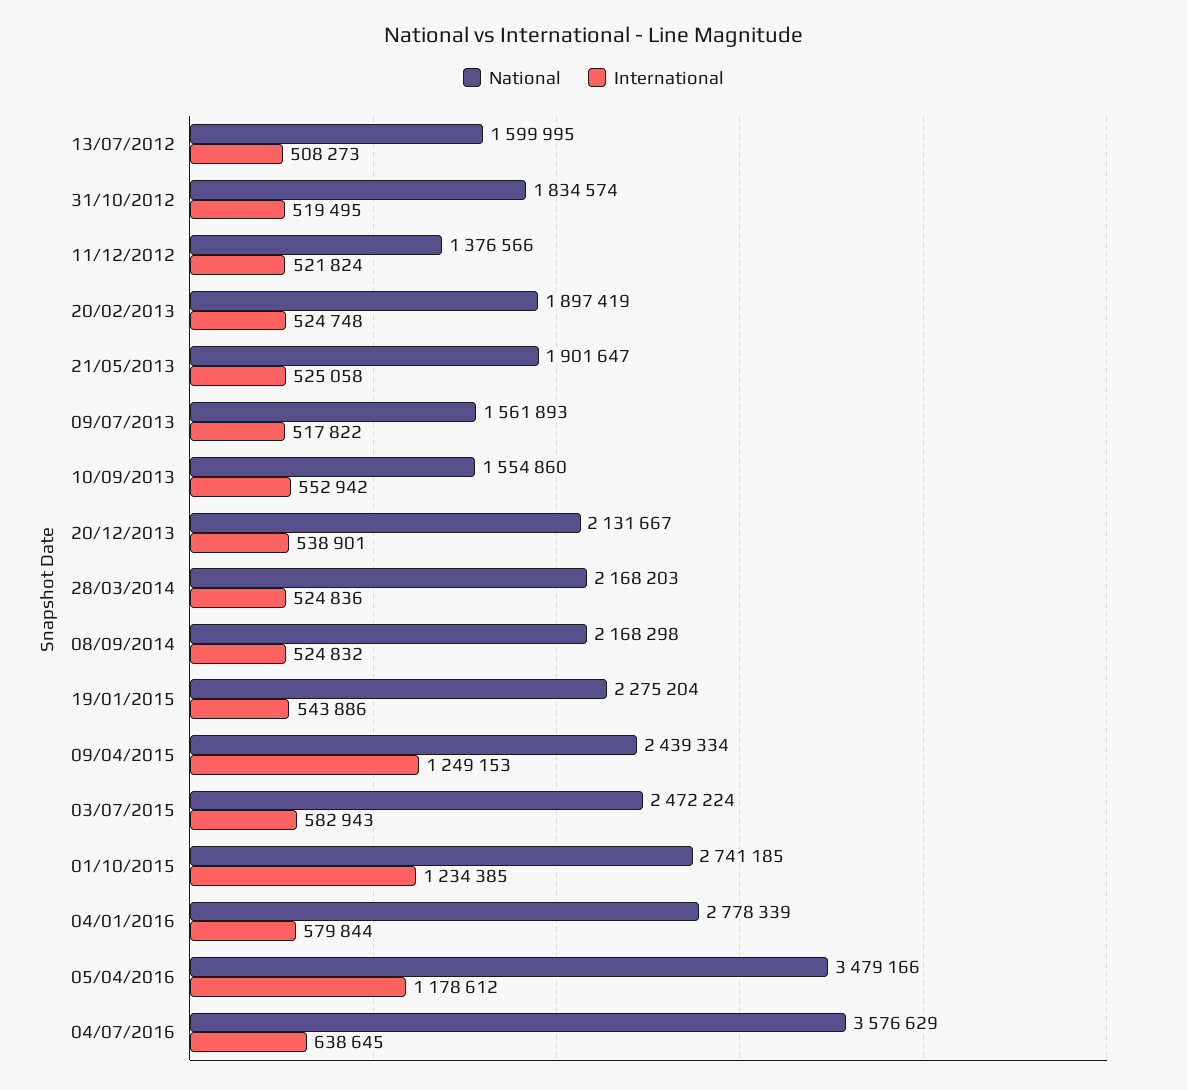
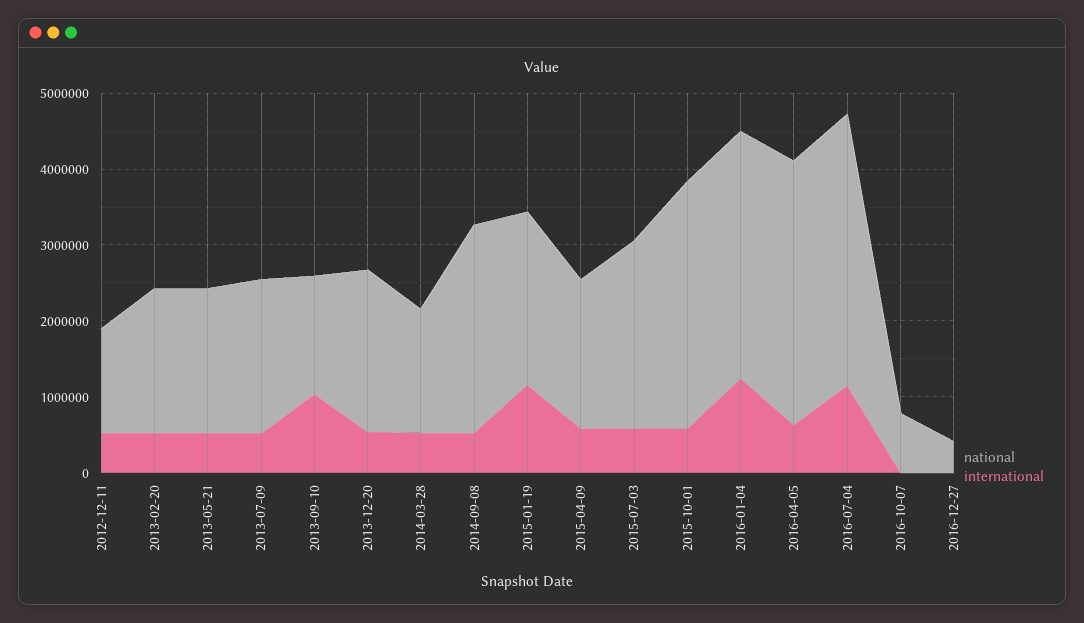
National, 13/07/2012: 1599995 -> none
International, 13/07/2012: 508273 -> none
National, 31/10/2012: 1834574 -> none
International, 31/10/2012: 519495 -> none
National, 09/07/2013: 1561893 -> 2000000
International, 10/09/2013: 552942 -> 1000000
National, 28/03/2014: 2168203 -> 1600000
National, 08/09/2014: 2168298 -> 2800000
International, 19/01/2015: 543886 -> 1200000
National, 09/04/2015: 2439334 -> 2000000
International, 09/04/2015: 1249153 -> 600000
National, 01/10/2015: 2741185 -> 3200000
International, 01/10/2015: 1234385 -> 600000
National, 04/01/2016: 2778339 -> 3200000
International, 04/01/2016: 579844 -> 1200000
International, 05/04/2016: 1178612 -> 600000
International, 04/07/2016: 638645 -> 1200000
National, 2016-10-07: none -> 800000
International, 2016-10-07: none -> 0
National, 2016-12-27: none -> 400000
International, 2016-12-27: none -> 0

